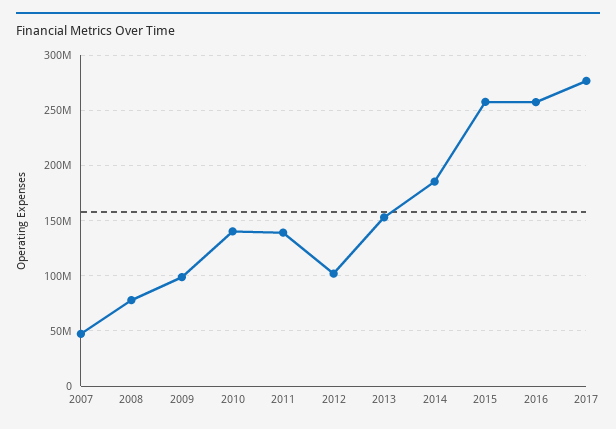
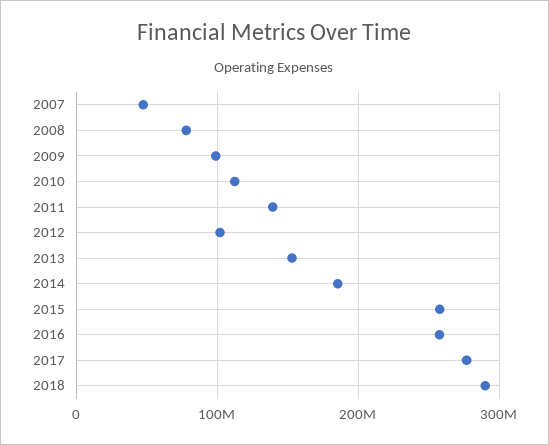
2010: 140000000 -> 110000000
2018: none -> 290000000

